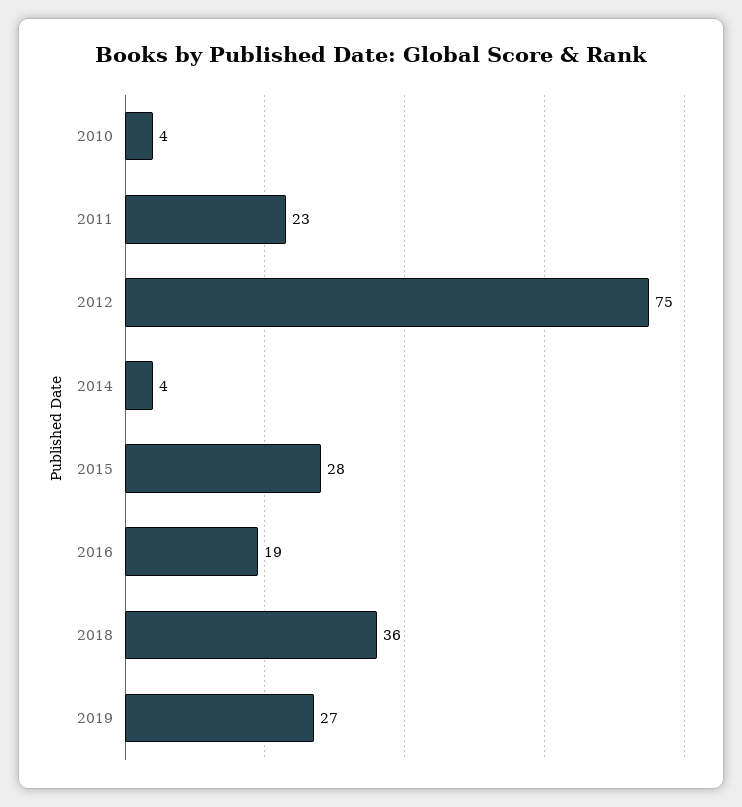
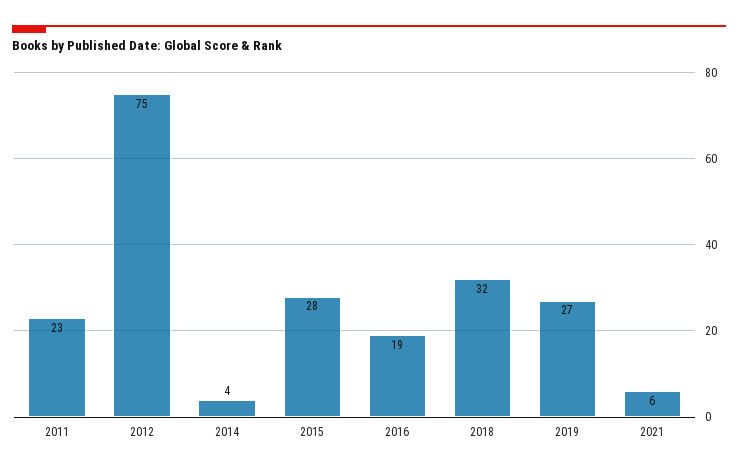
2010: 4 -> none
2018: 36 -> 32
2021: none -> 6

